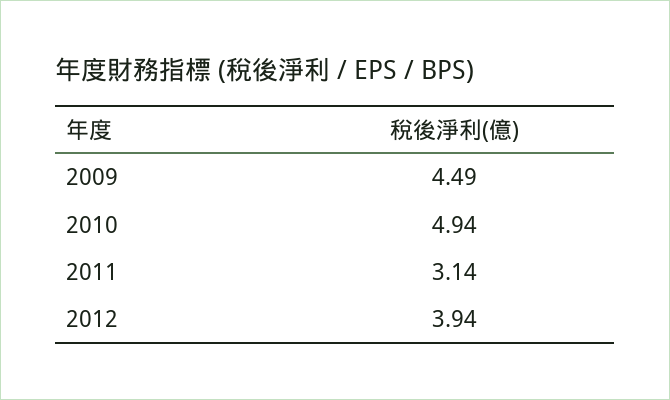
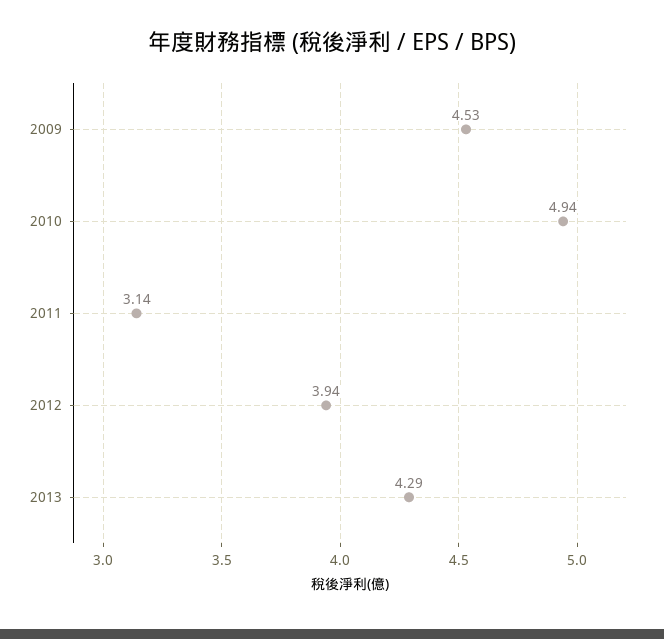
2009: 4.49 -> 4.53
2013: none -> 4.29

